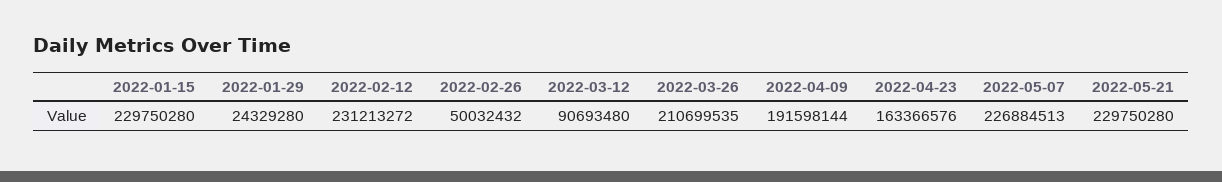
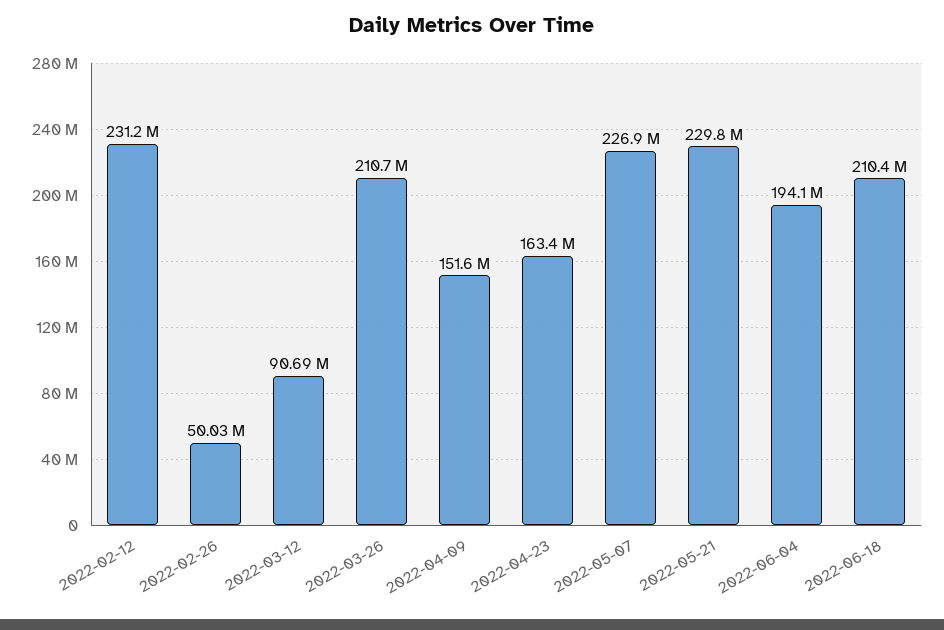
2022-01-15: 229750280 -> none
2022-01-29: 24329280 -> none
2022-04-09: 191598144 -> 151600000
2022-06-04: none -> 194100000
2022-06-18: none -> 210400000

